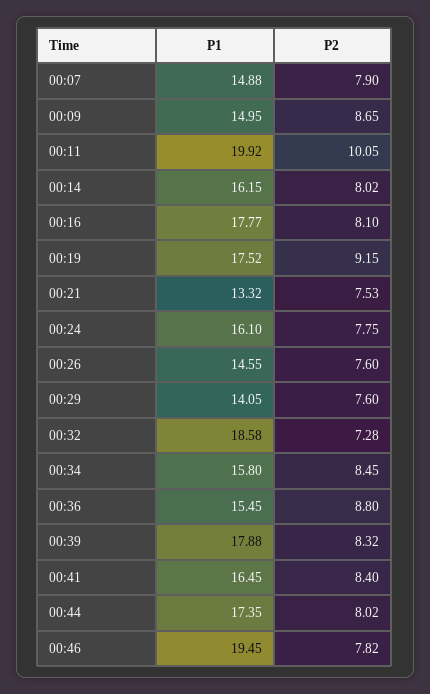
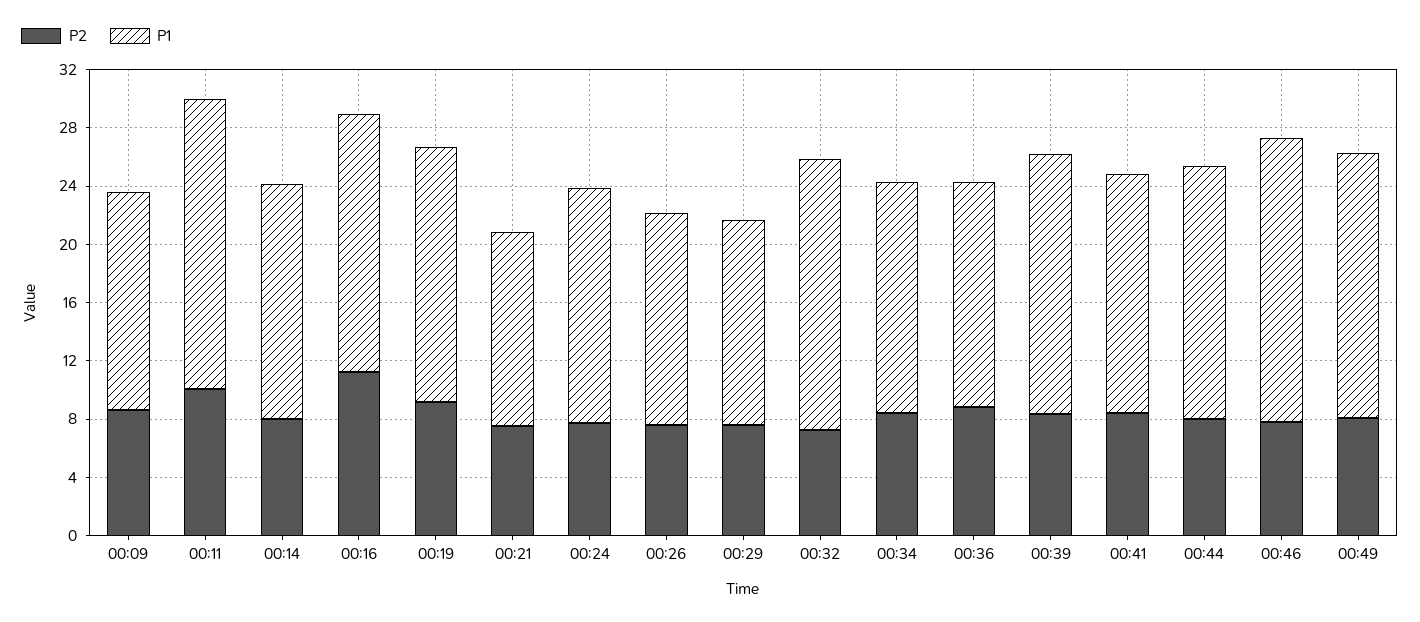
P1, 00:07: 14.88 -> none
P2, 00:07: 7.9 -> none
P2, 00:16: 8.1 -> 11
P2, 00:49: none -> 8
P1, 00:49: none -> 18

